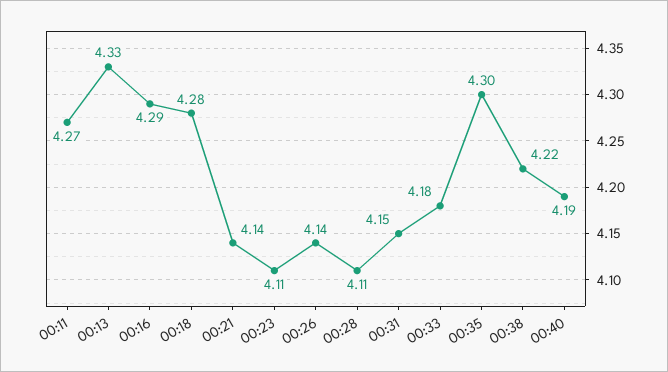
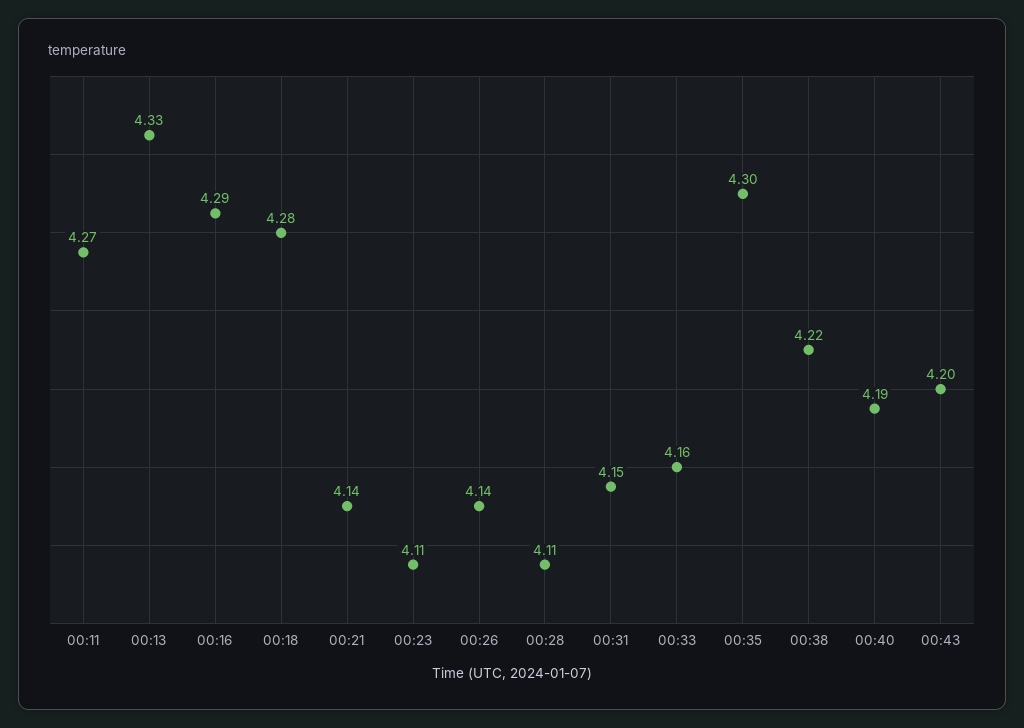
00:33: 4.18 -> 4.16
00:43: none -> 4.2

